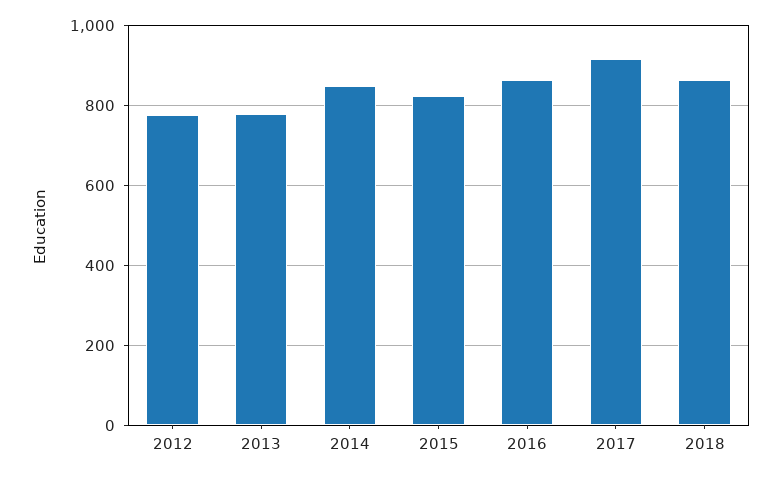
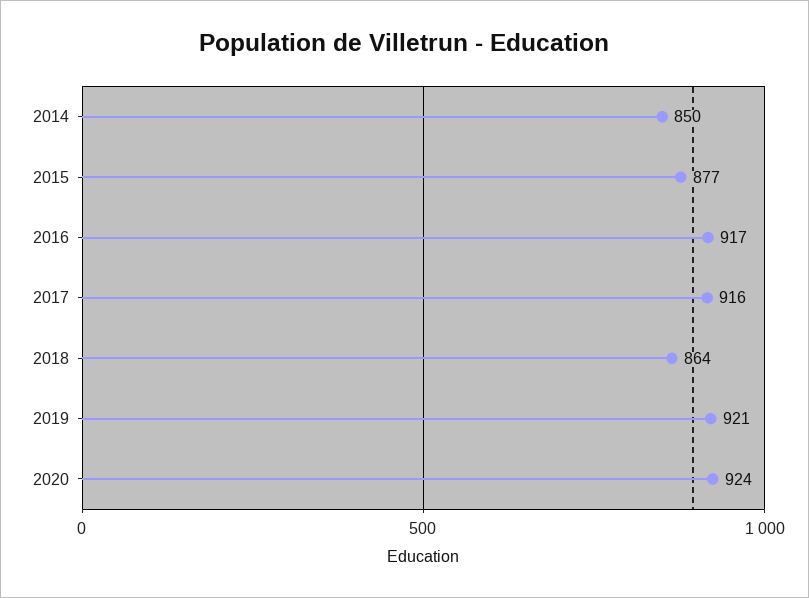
2012: 780 -> none
2013: 780 -> none
2015: 820 -> 877
2016: 860 -> 917
2019: none -> 921
2020: none -> 924

